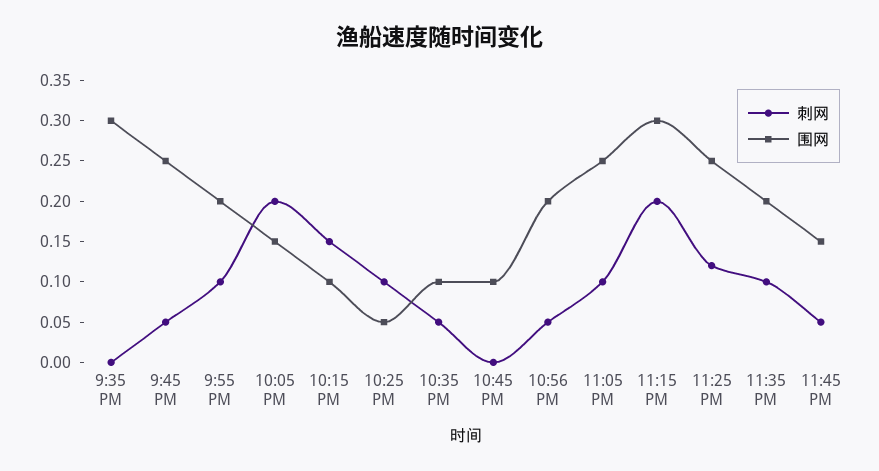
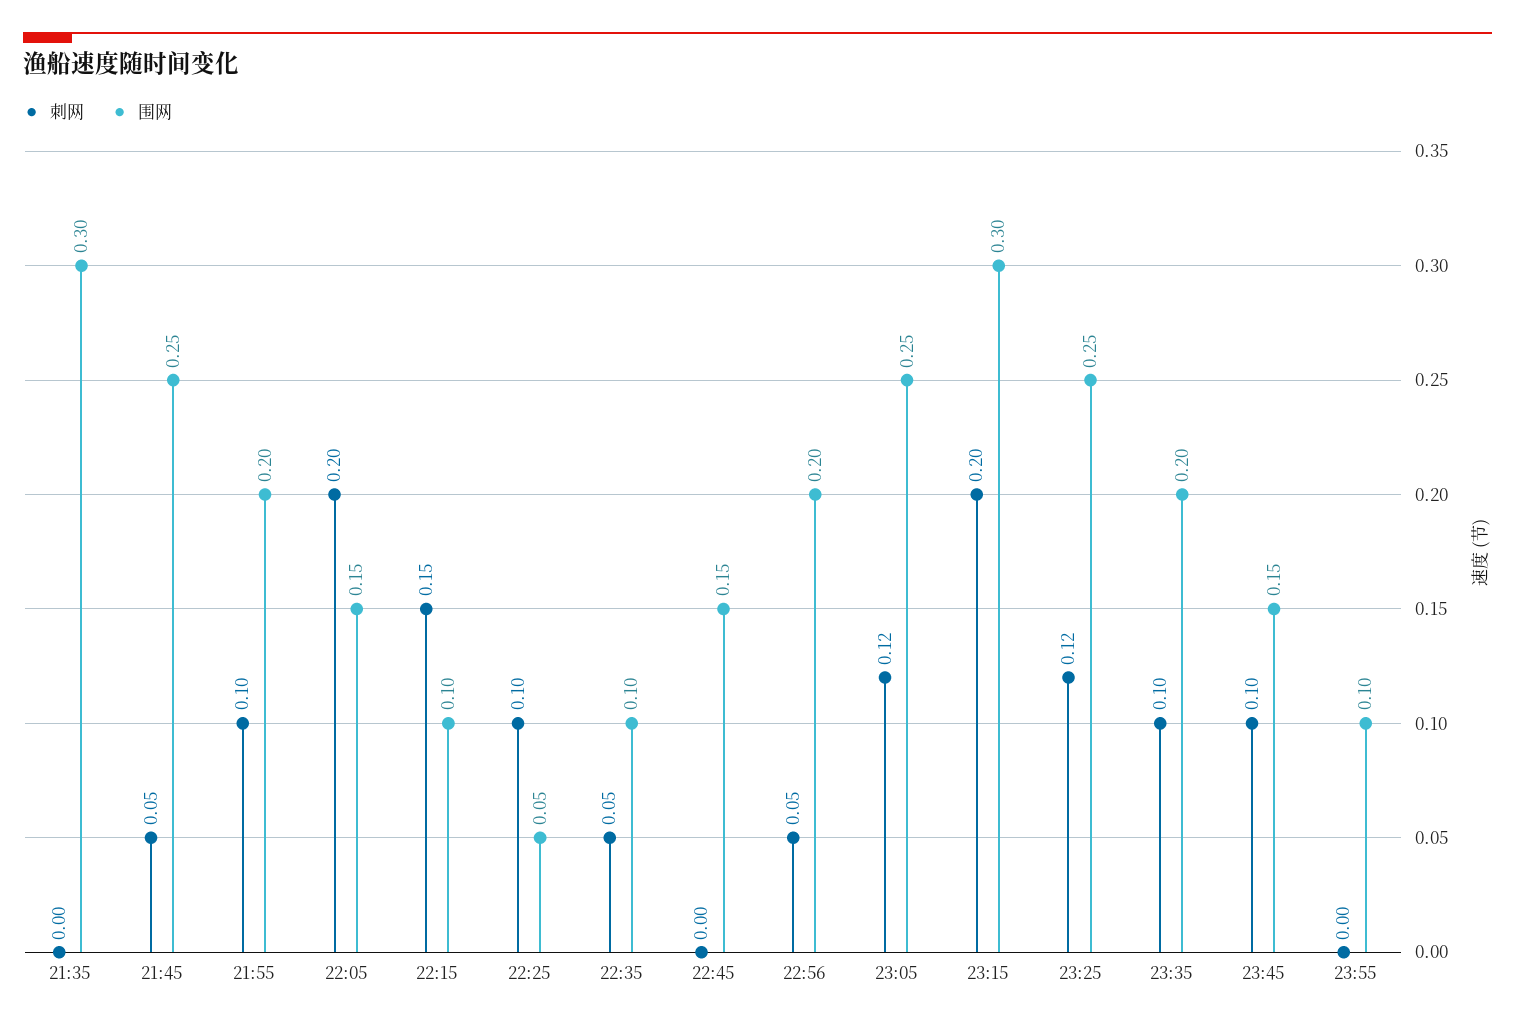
围网, 10:45 PM: 0.1 -> 0.15
刺网, 11:05 PM: 0.1 -> 0.12
刺网, 11:45 PM: 0.05 -> 0.1
刺网, 23:55: none -> 0
围网, 23:55: none -> 0.1

